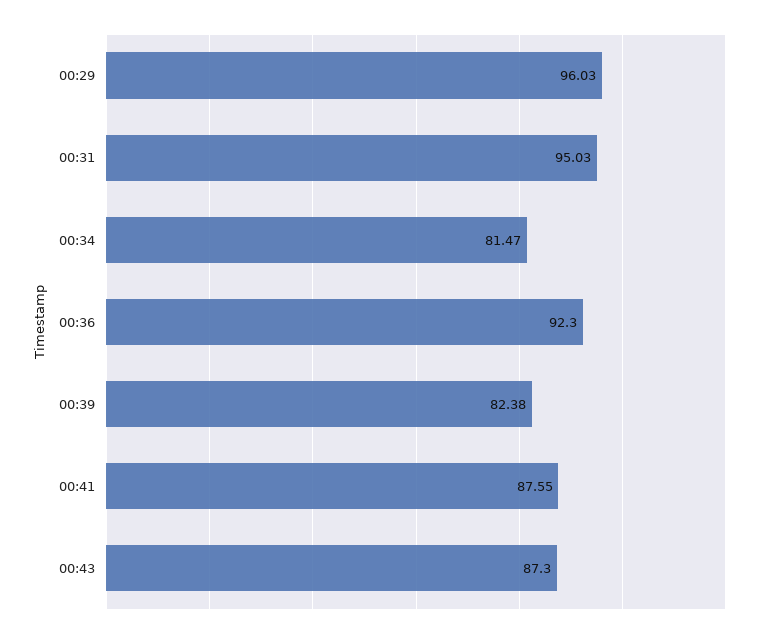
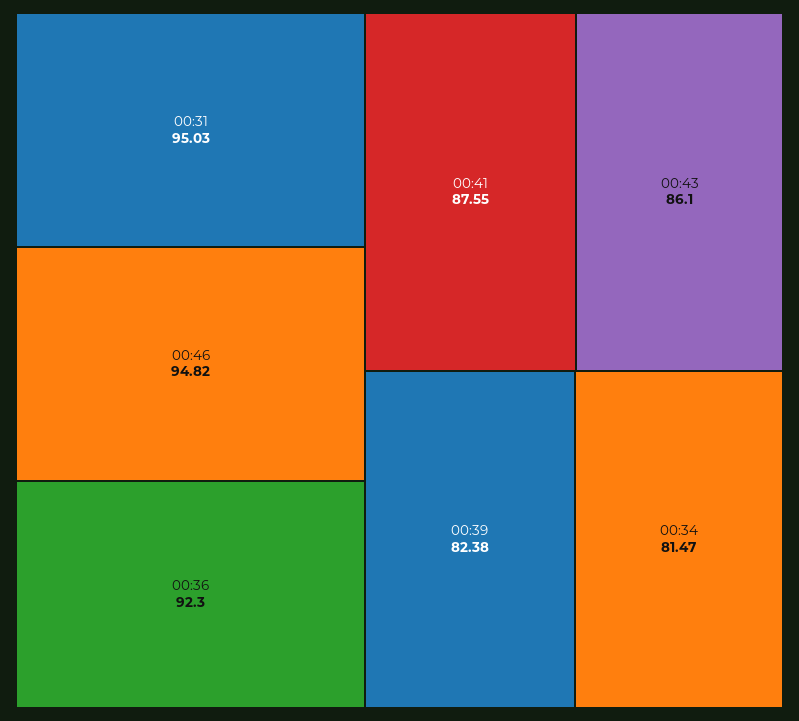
00:29: 96.03 -> none
00:43: 87.3 -> 86.1
00:46: none -> 94.82

